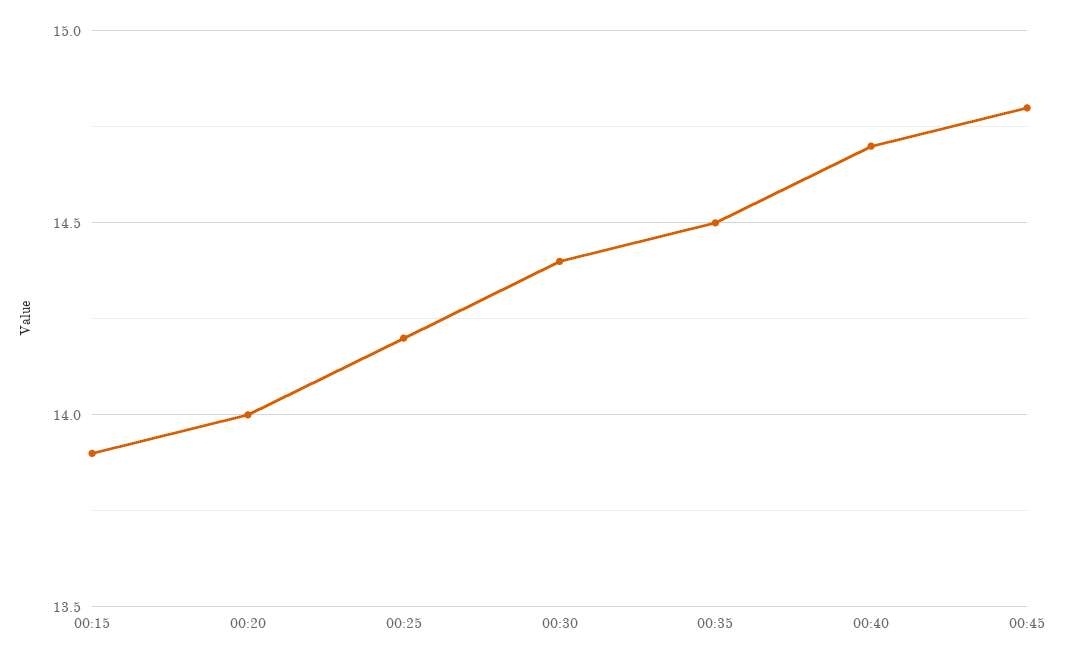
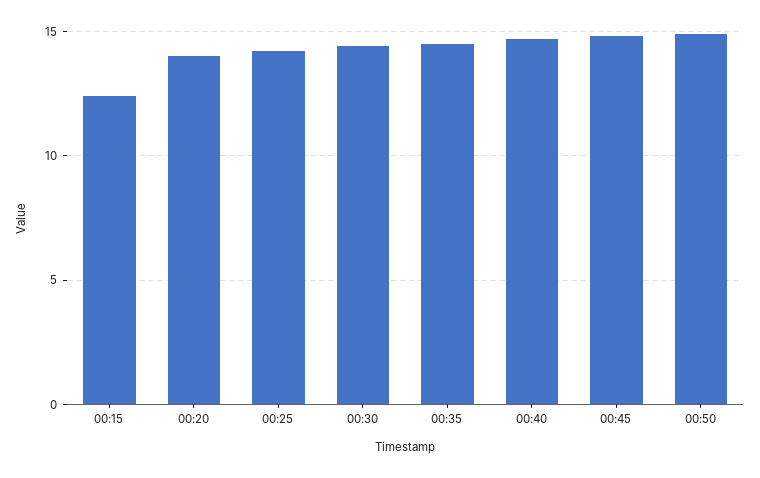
00:15: 13.9 -> 12.5
00:50: none -> 15

